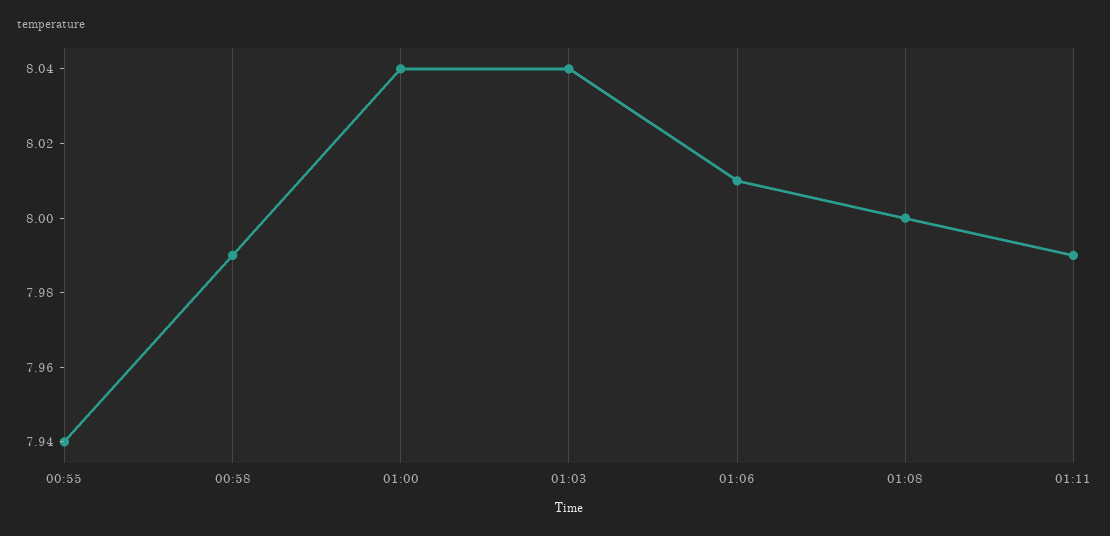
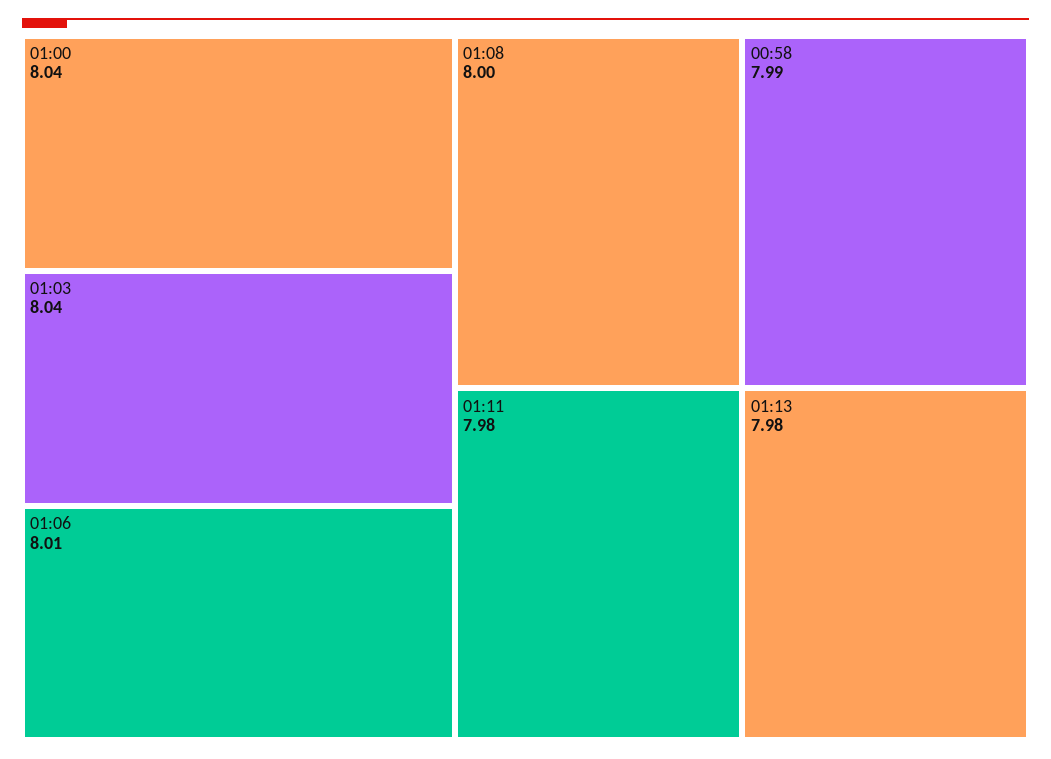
00:55: 7.94 -> none
01:11: 7.99 -> 7.98
01:13: none -> 7.98

